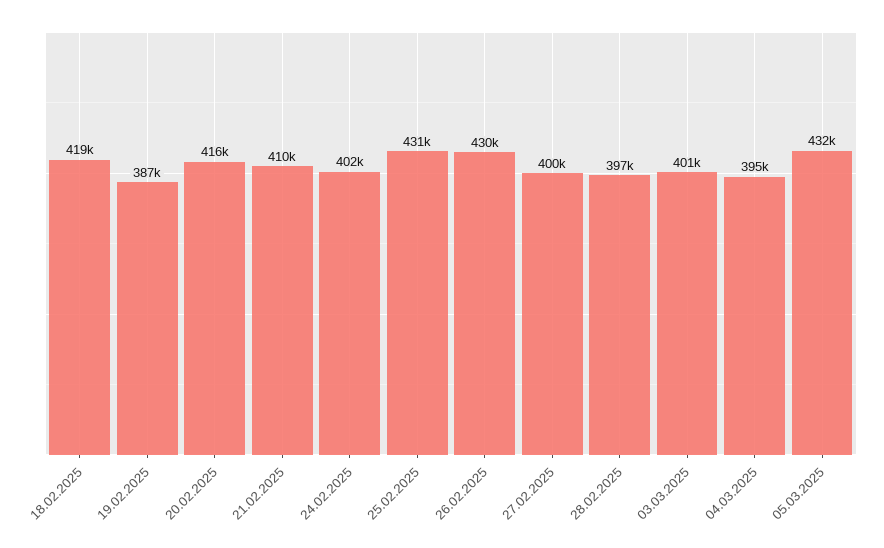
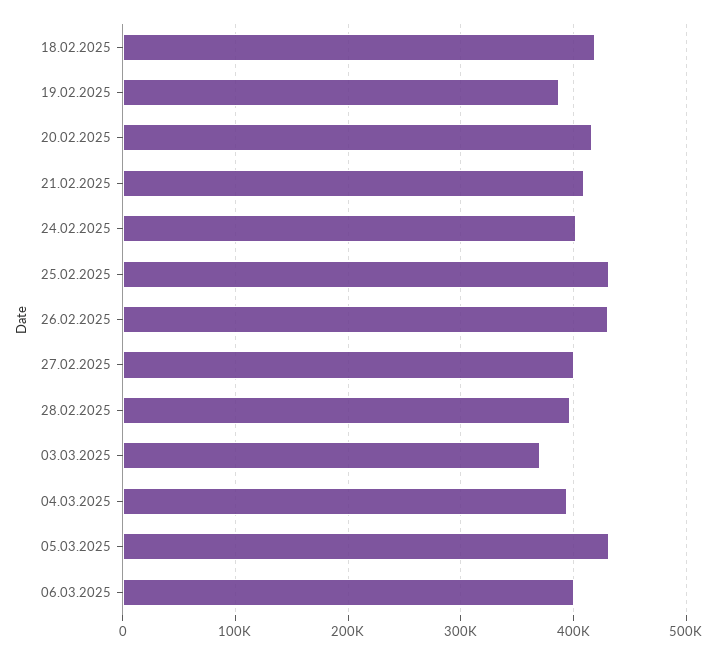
03.03.2025: 401000 -> 370000
06.03.2025: none -> 400000

